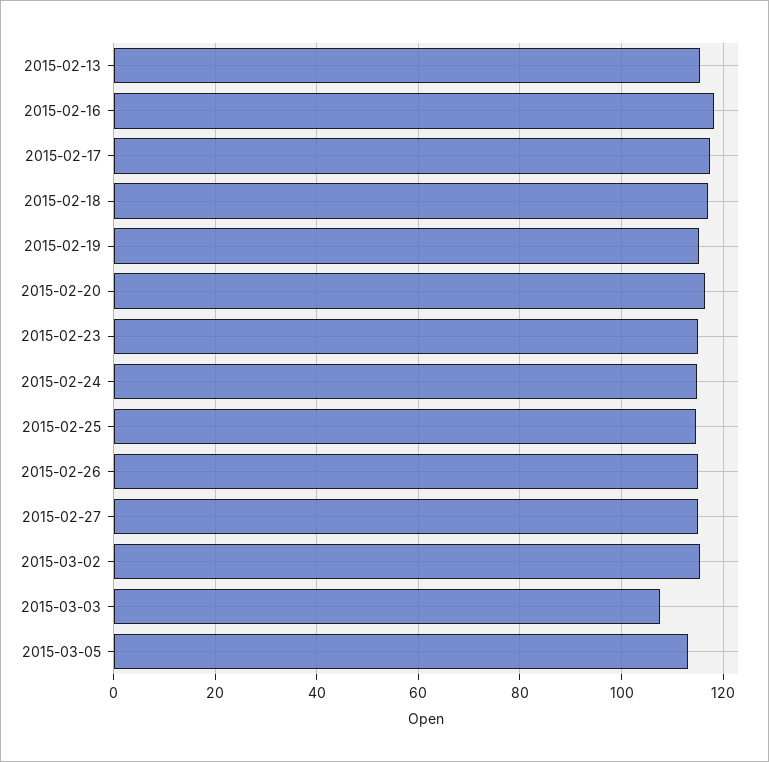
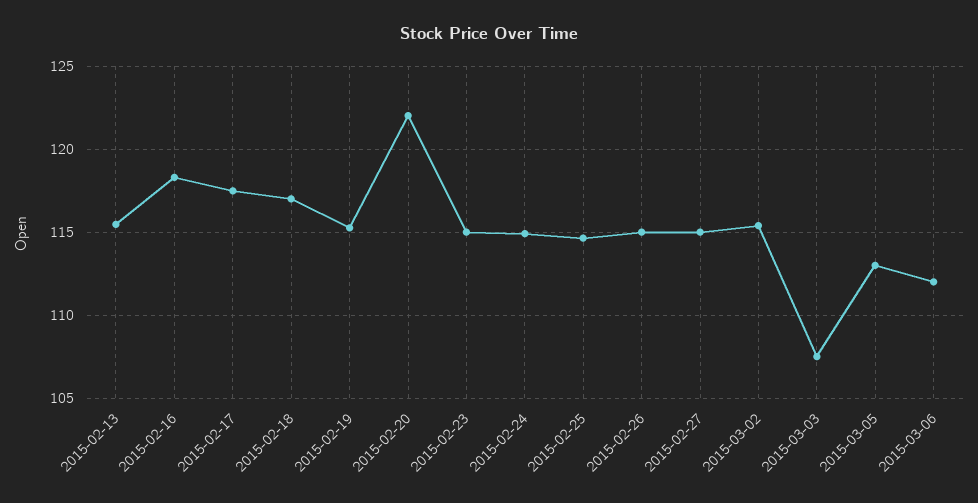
2015-02-20: 116 -> 122
2015-03-06: none -> 112

